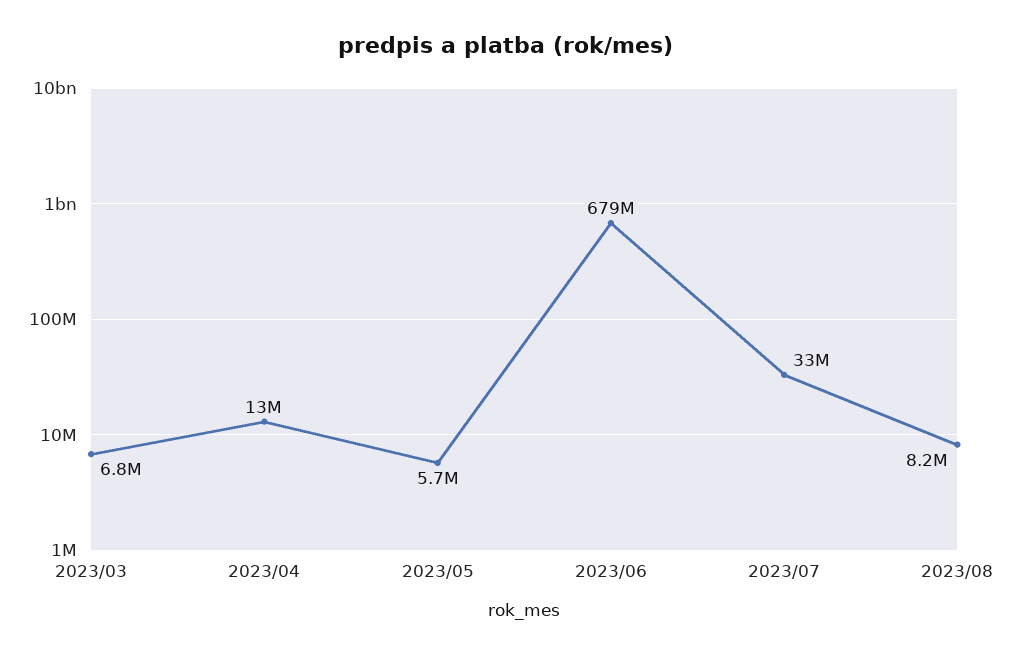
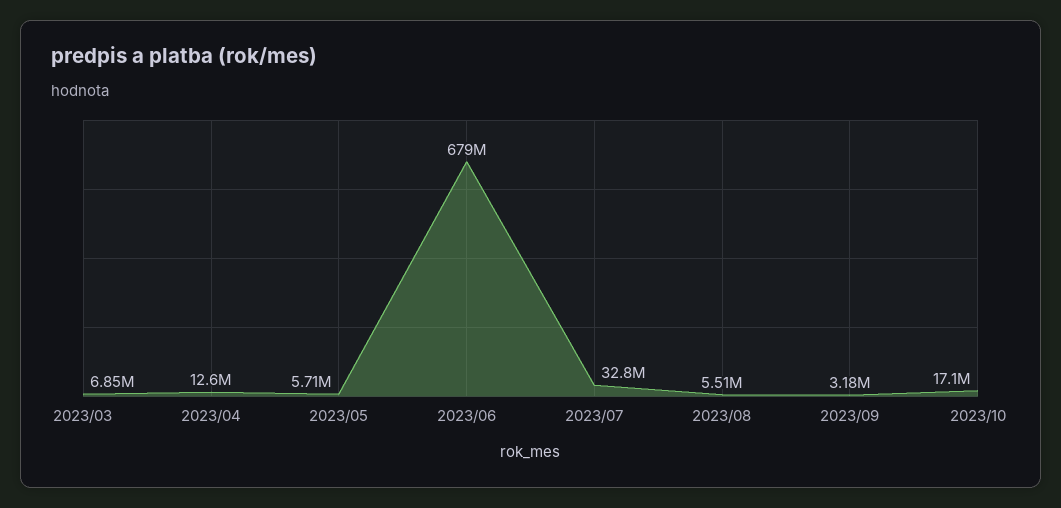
2023/08: 8200000 -> 5510000
2023/09: none -> 3180000
2023/10: none -> 17100000

